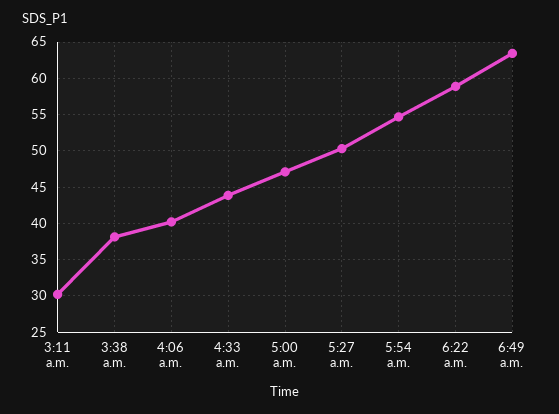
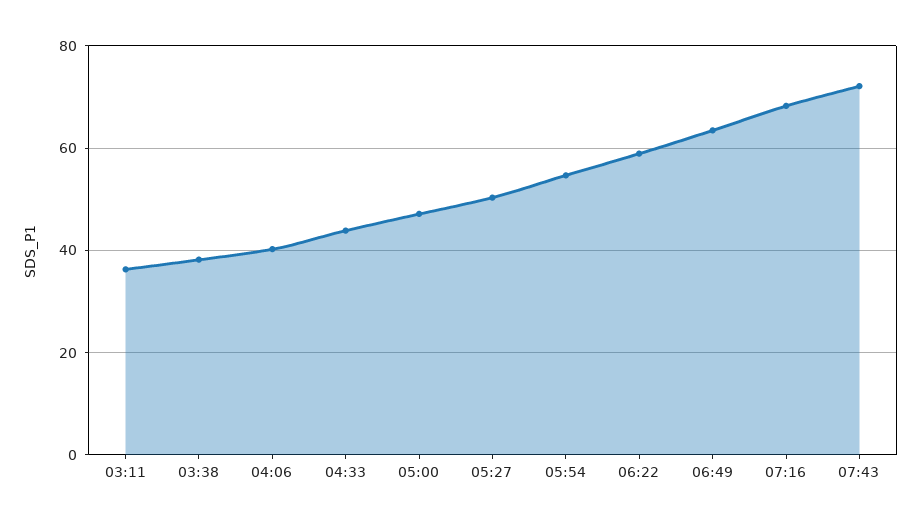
3:11 a.m.: 30 -> 36
07:16: none -> 68
07:43: none -> 72

